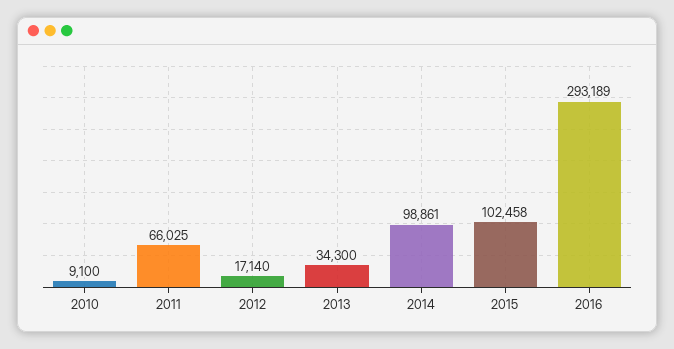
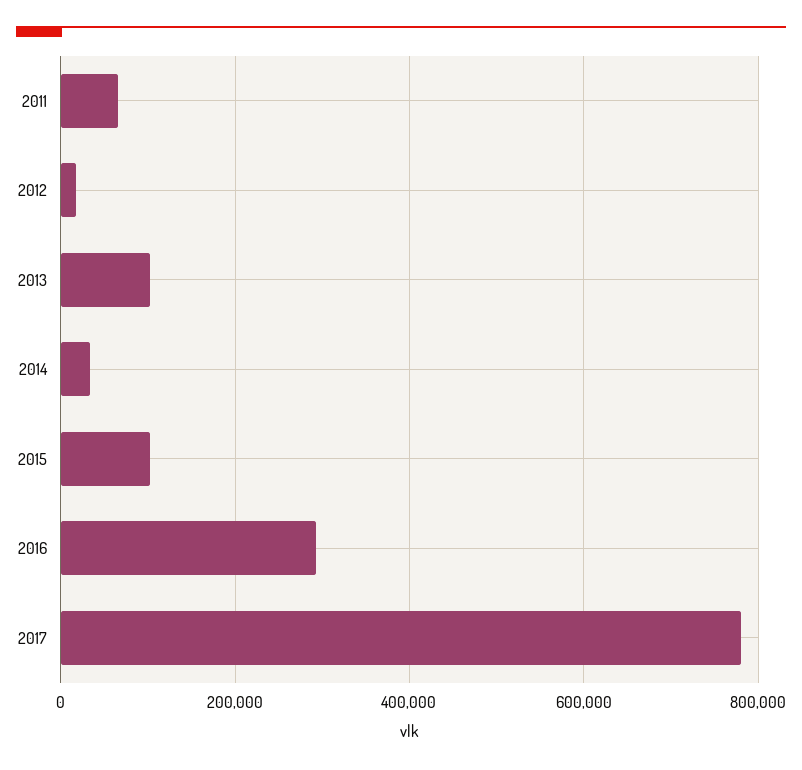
2010: 9100 -> none
2013: 34300 -> 100000
2014: 98861 -> 40000
2017: none -> 780000

